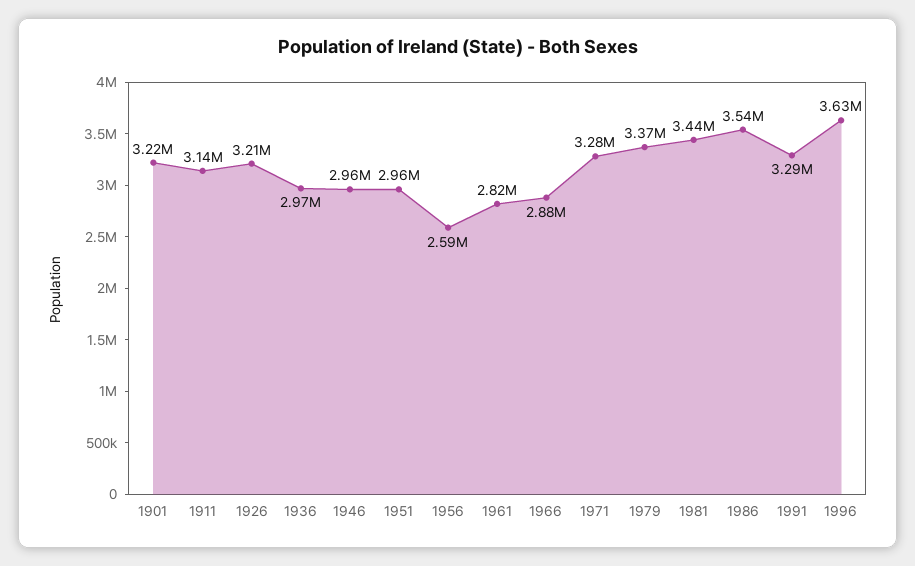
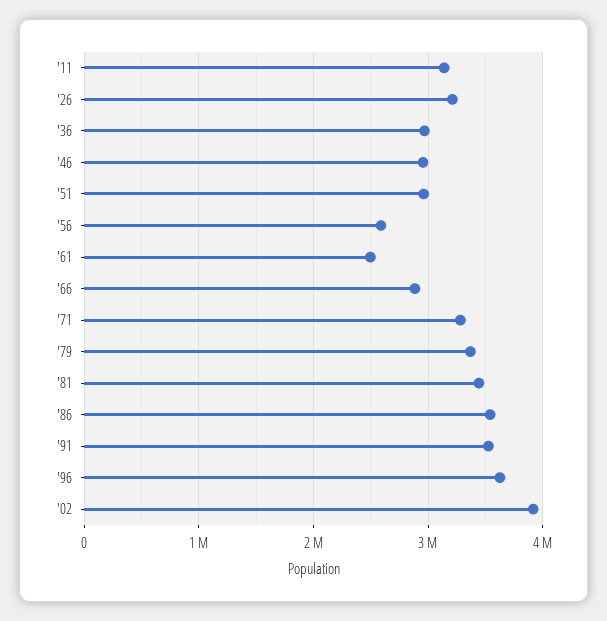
1901: 3220000 -> none
1961: 2820000 -> 2500000
1991: 3290000 -> 3500000
'02: none -> 3900000

